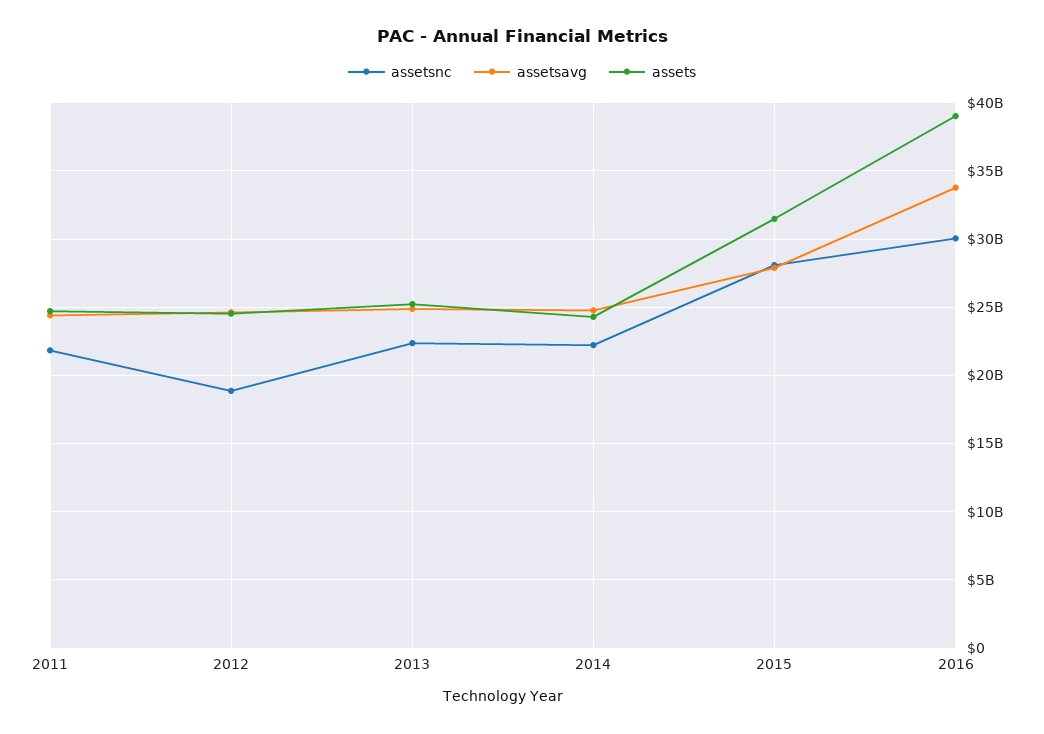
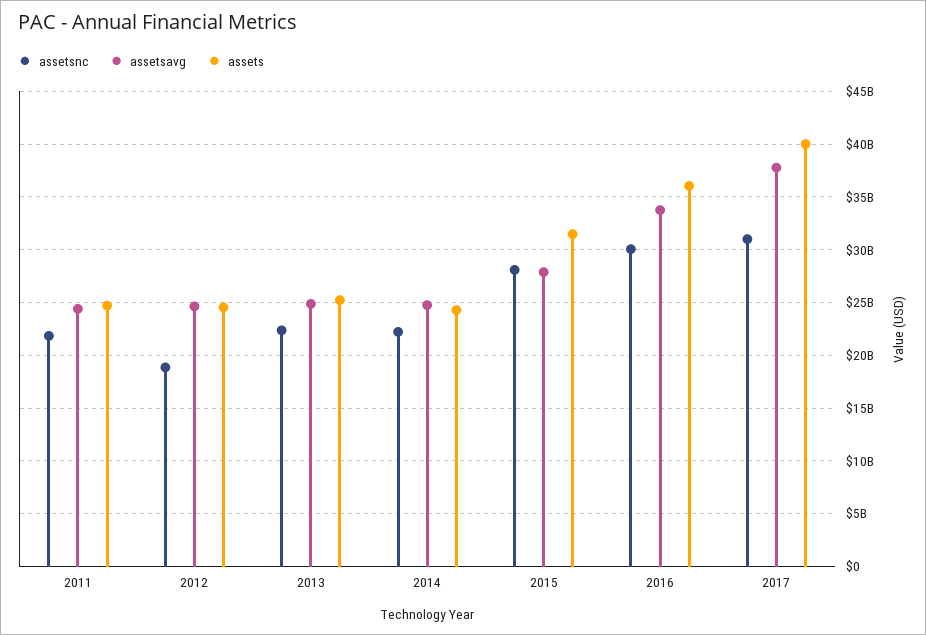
assets, 2016: 39000000000 -> 36000000000
assetsnc, 2017: none -> 31000000000
assetsavg, 2017: none -> 38000000000
assets, 2017: none -> 40000000000

